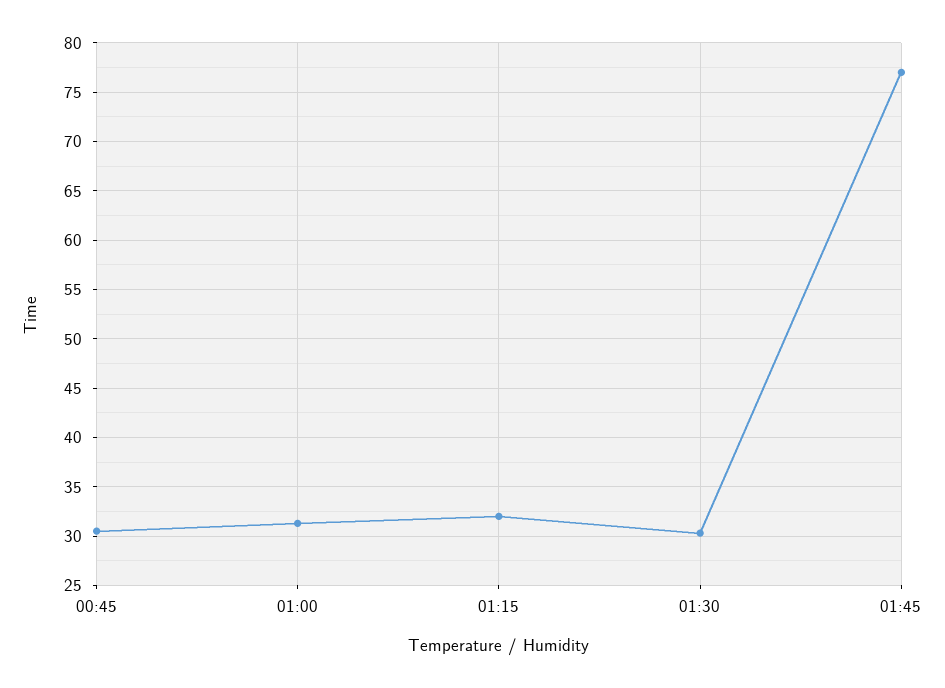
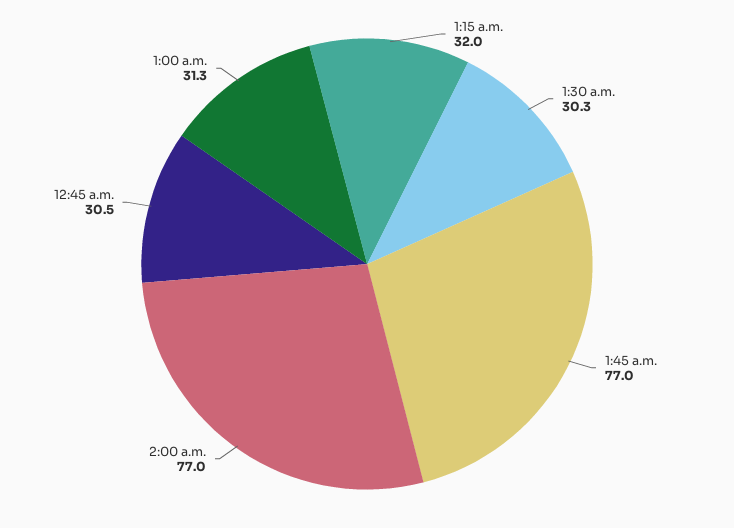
2:00 a.m.: none -> 77

